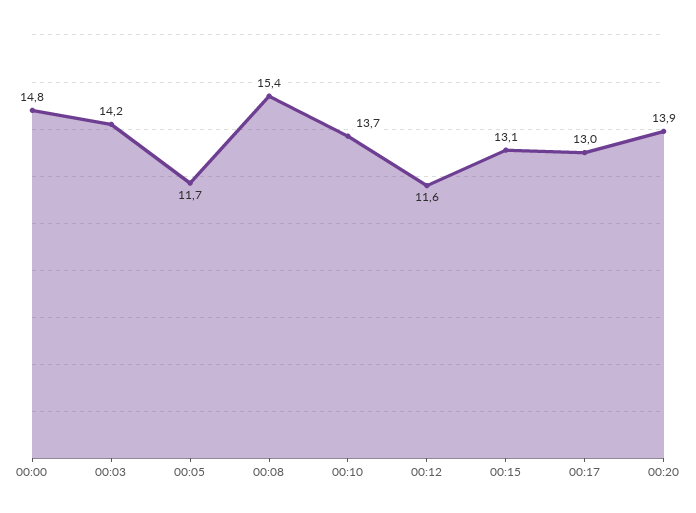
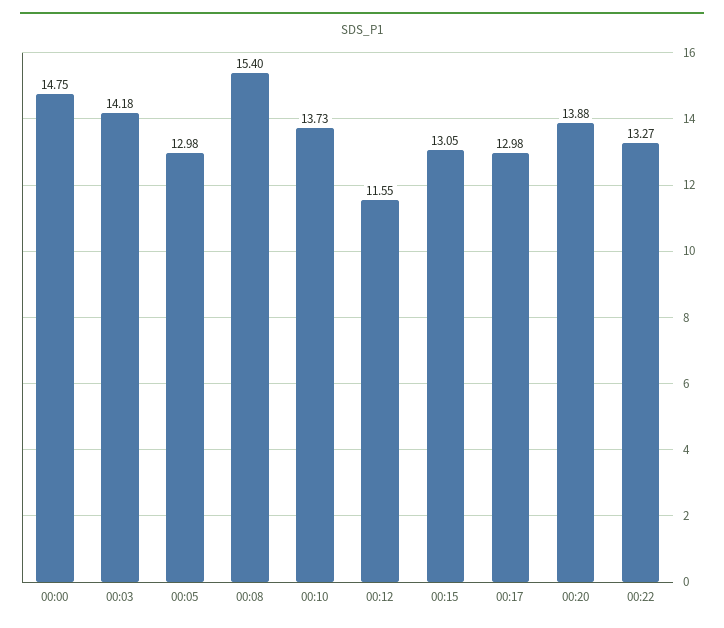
00:05: 11.7 -> 12.98
00:22: none -> 13.27

